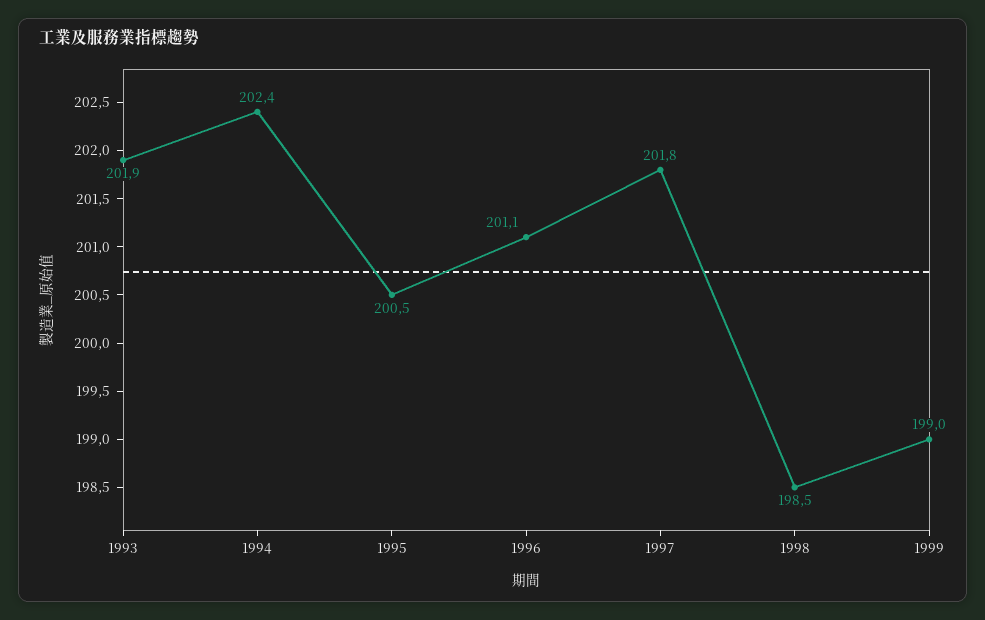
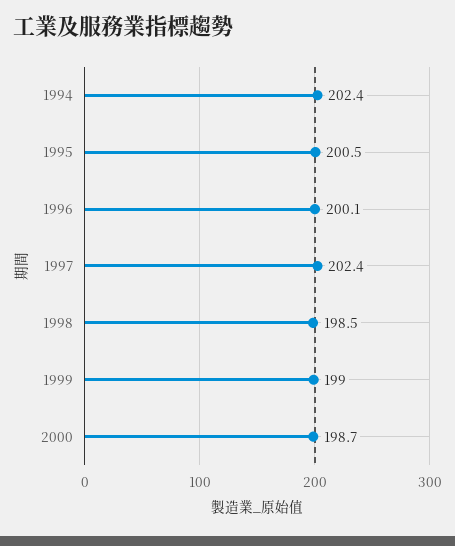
1993: 201.9 -> none
1996: 201.1 -> 200.1
1997: 201.8 -> 202.4
2000: none -> 198.7

